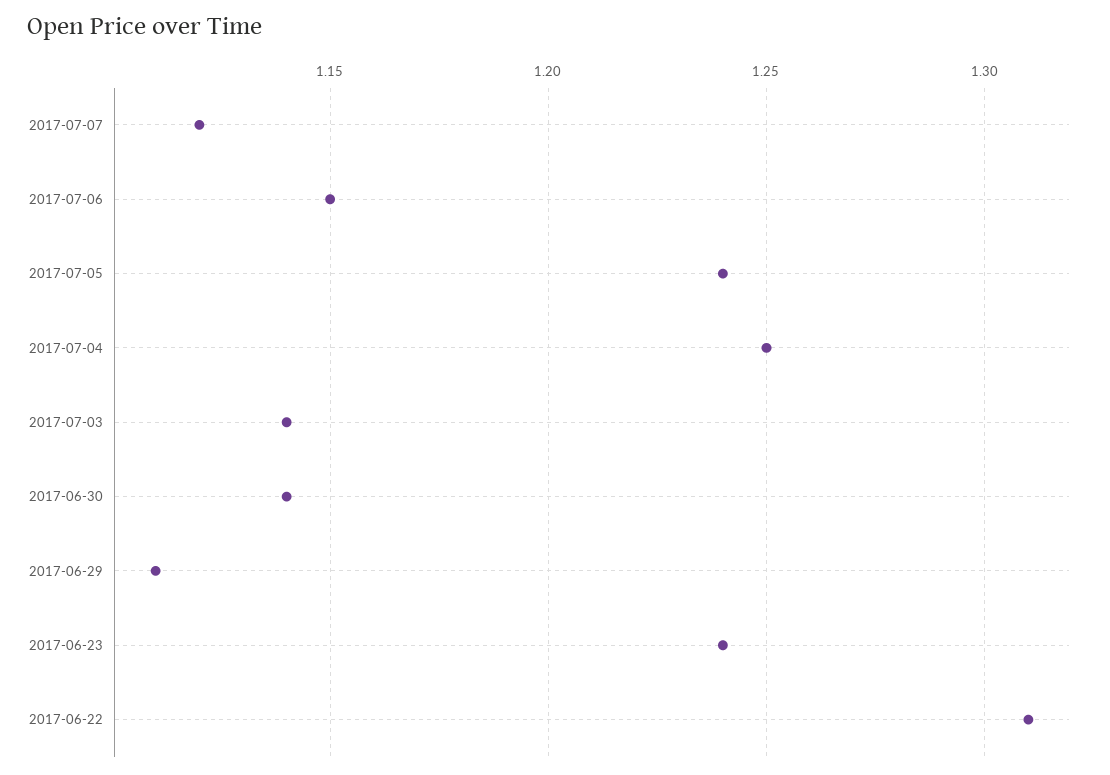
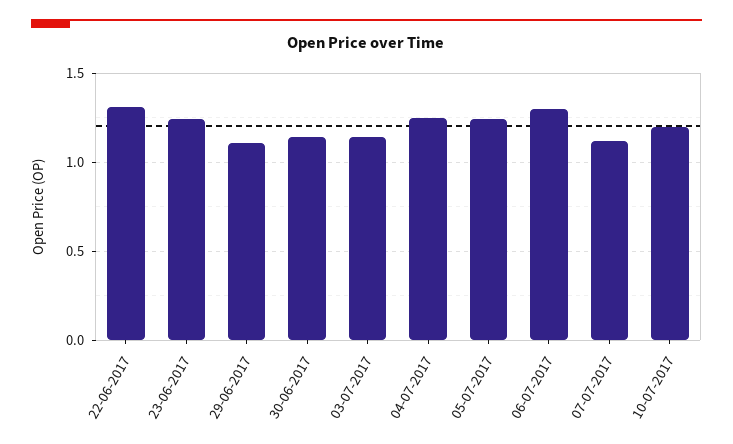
2017-07-06: 1.15 -> 1.3
10-07-2017: none -> 1.2

